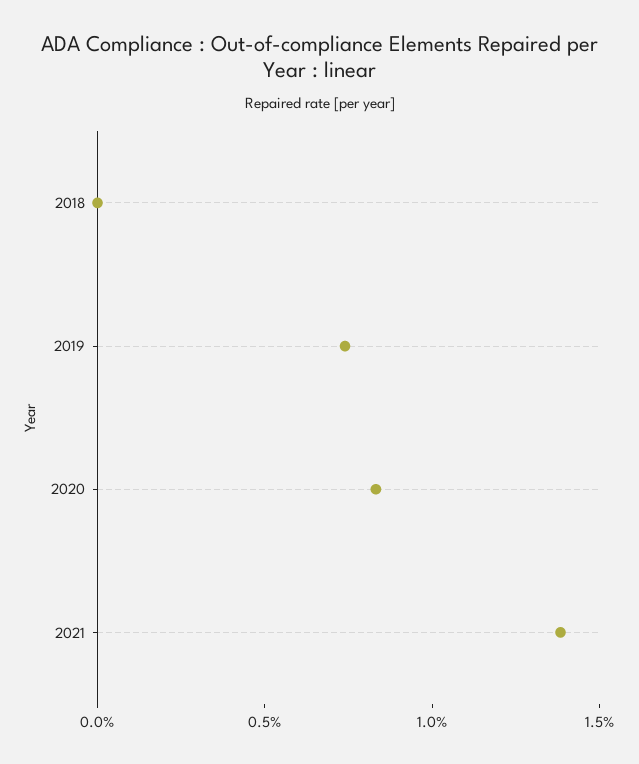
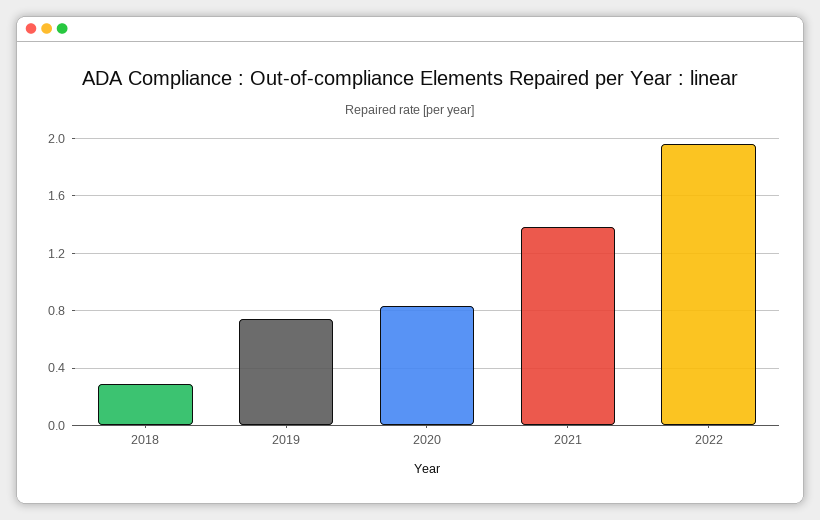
2018: 0 -> 0.3
2022: none -> 1.95

